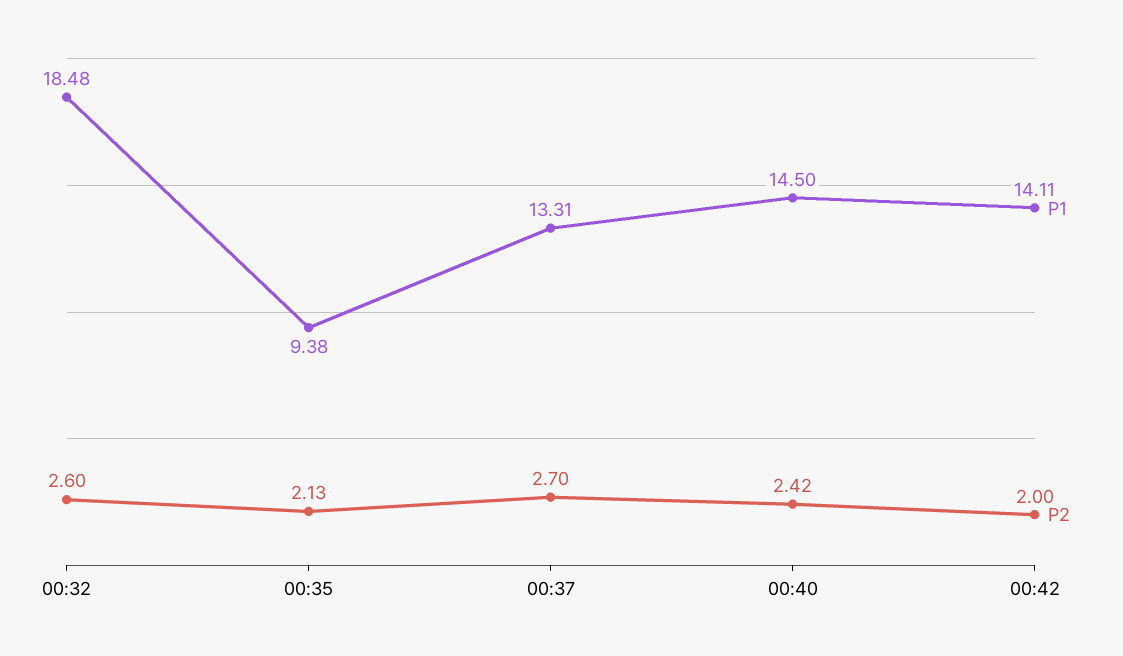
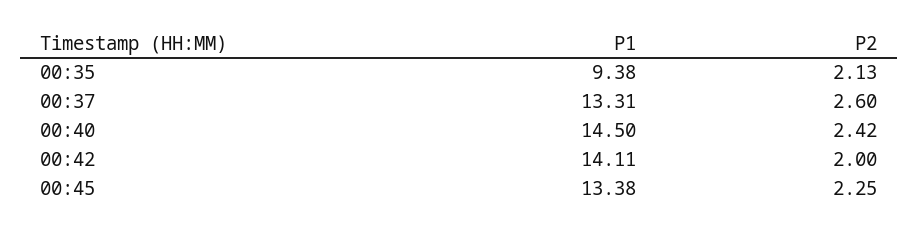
P1, 00:32: 18.48 -> none
P2, 00:32: 2.6 -> none
P2, 00:37: 2.7 -> 2.6
P1, 00:45: none -> 13.38
P2, 00:45: none -> 2.25

